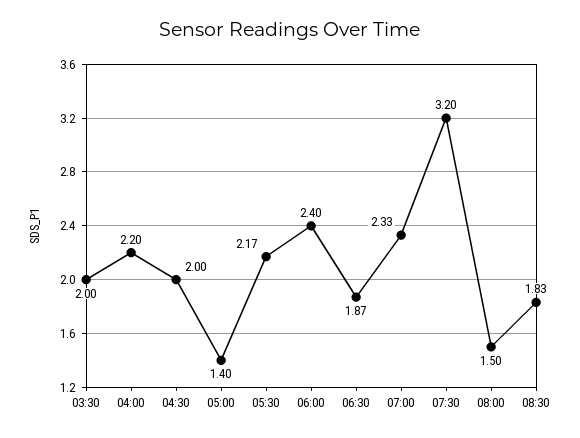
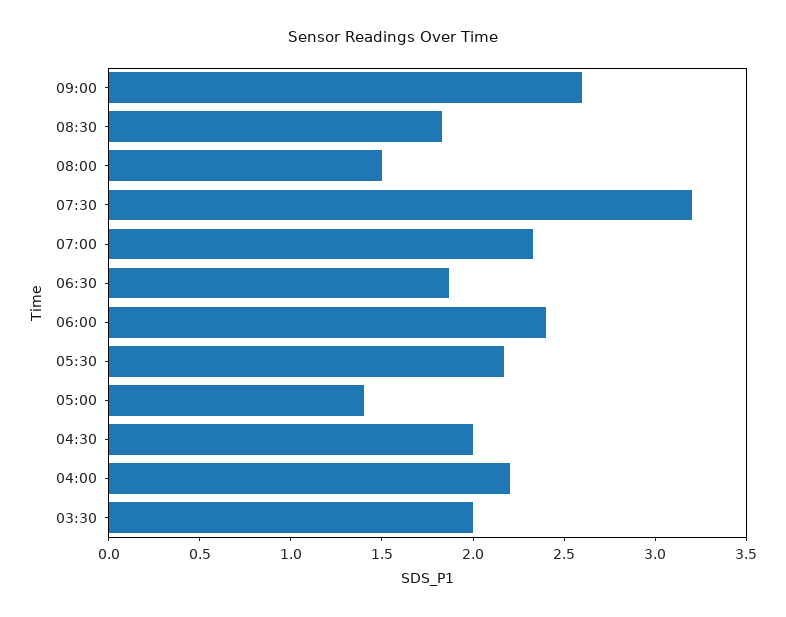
09:00: none -> 2.6

